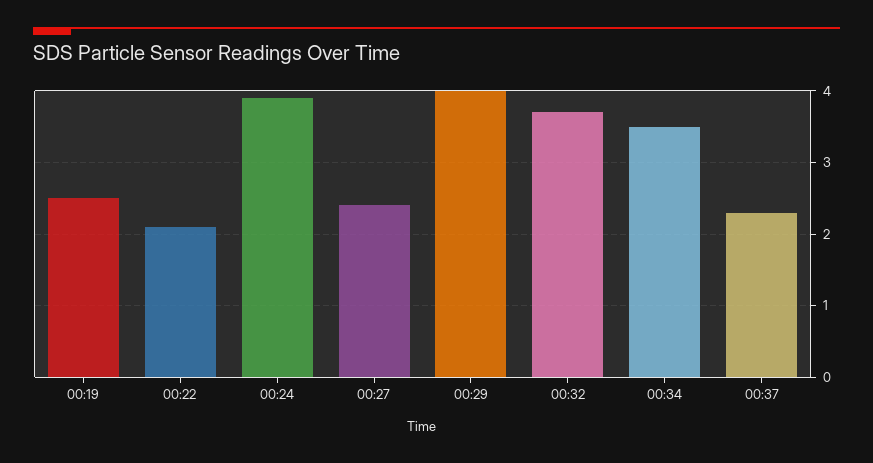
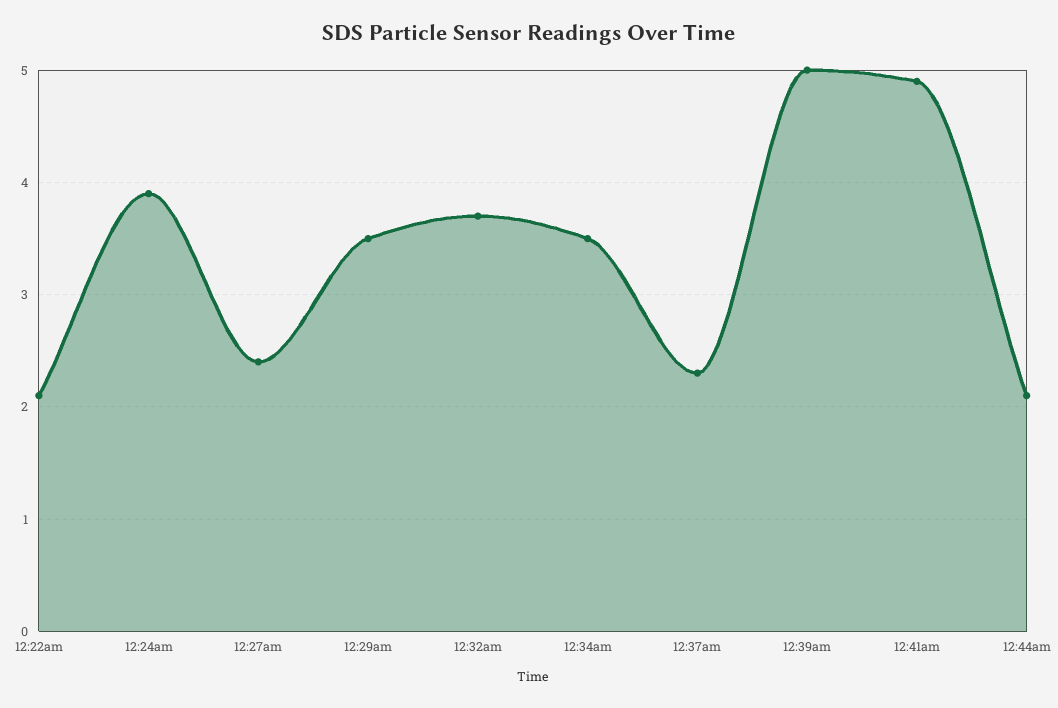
00:19: 2.5 -> none
00:29: 4 -> 3.5
12:39am: none -> 5
12:41am: none -> 4.9
12:44am: none -> 2.1

